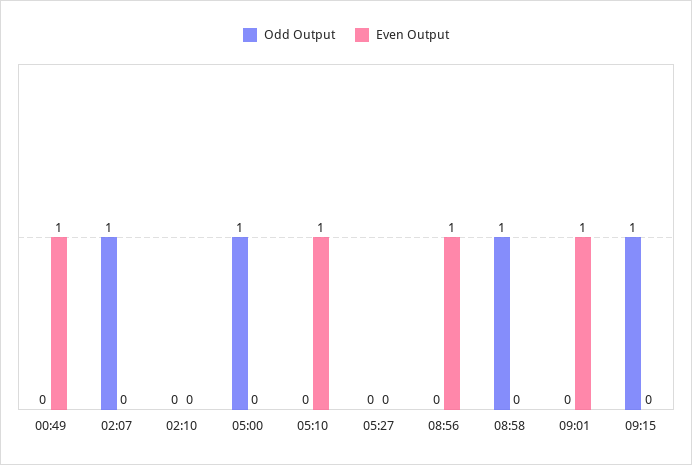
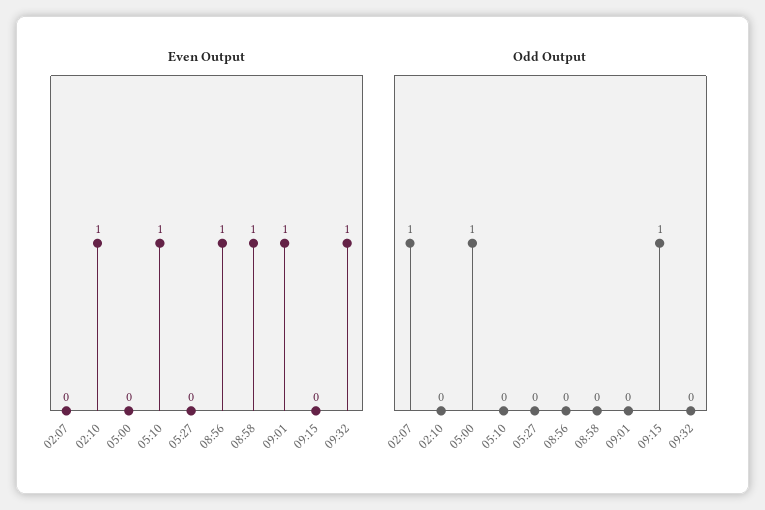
Odd Output, 00:49: 0 -> none
Even Output, 00:49: 1 -> none
Even Output, 02:10: 0 -> 1
Odd Output, 08:58: 1 -> 0
Even Output, 08:58: 0 -> 1
Even Output, 09:32: none -> 1
Odd Output, 09:32: none -> 0

